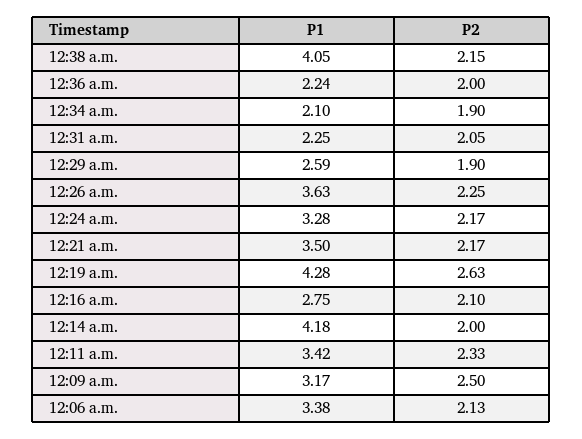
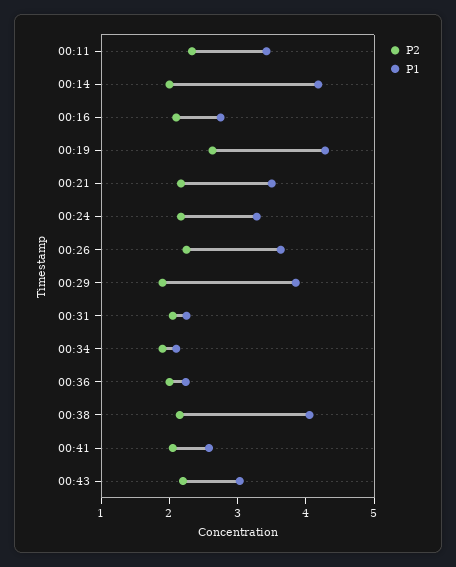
P1, 12:29 a.m.: 2.59 -> 3.8
P1, 12:09 a.m.: 3.17 -> none
P2, 12:09 a.m.: 2.5 -> none
P1, 12:06 a.m.: 3.38 -> none
P2, 12:06 a.m.: 2.13 -> none
P2, 00:41: none -> 2
P1, 00:41: none -> 2.6
P2, 00:43: none -> 2.2
P1, 00:43: none -> 3

